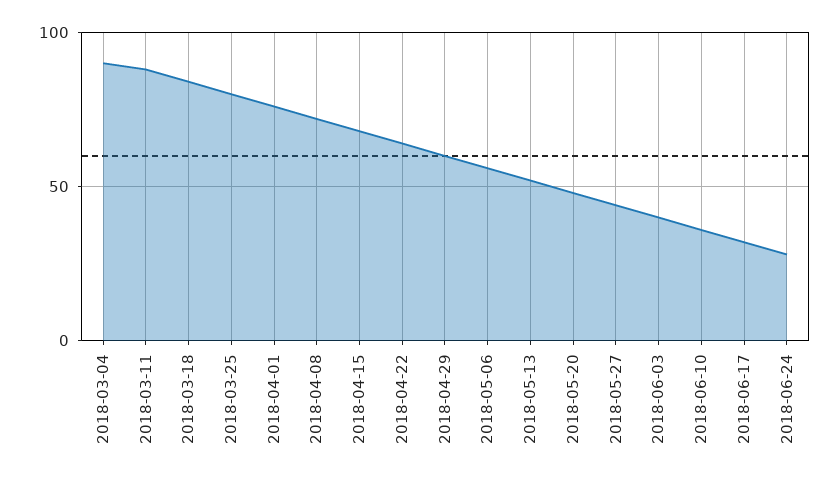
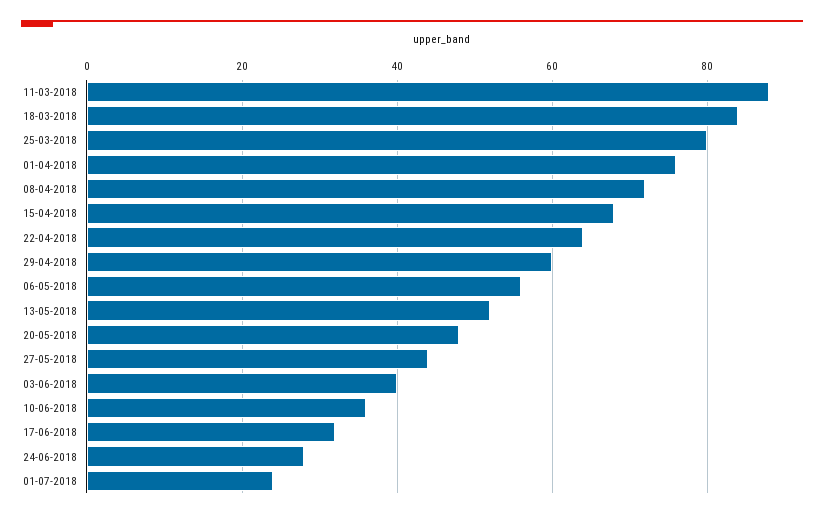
2018-03-04: 90 -> none
01-07-2018: none -> 25

